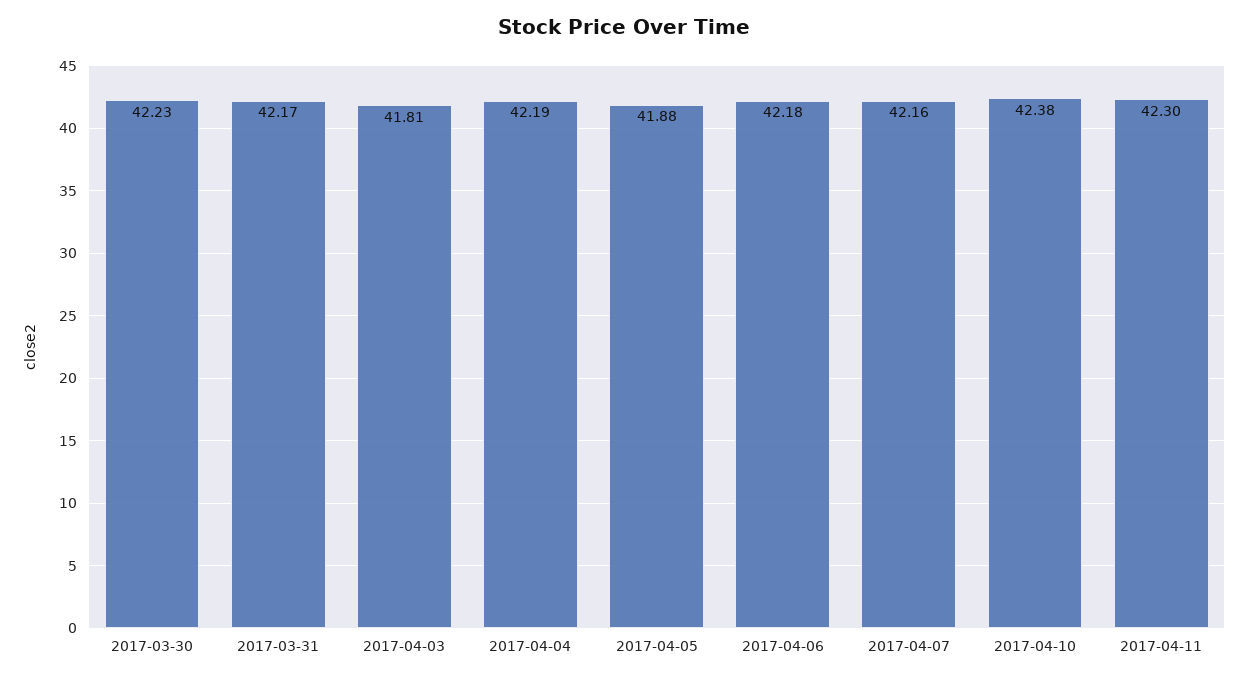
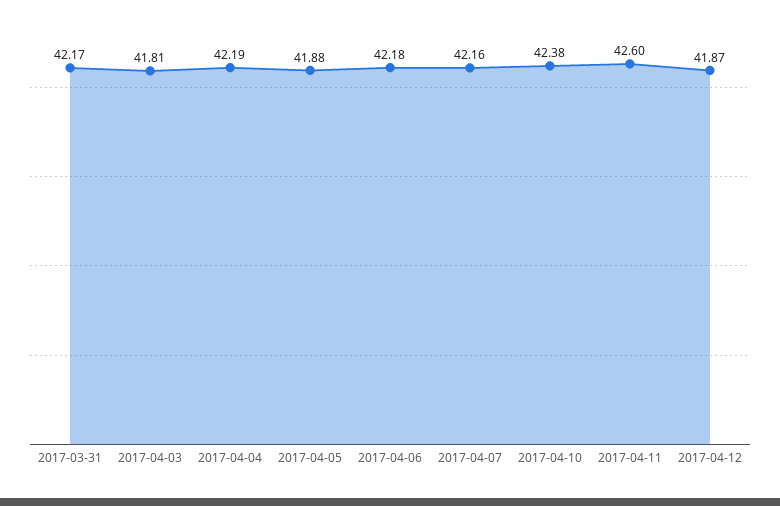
2017-03-30: 42.23 -> none
2017-04-11: 42.3 -> 42.6
2017-04-12: none -> 41.87

